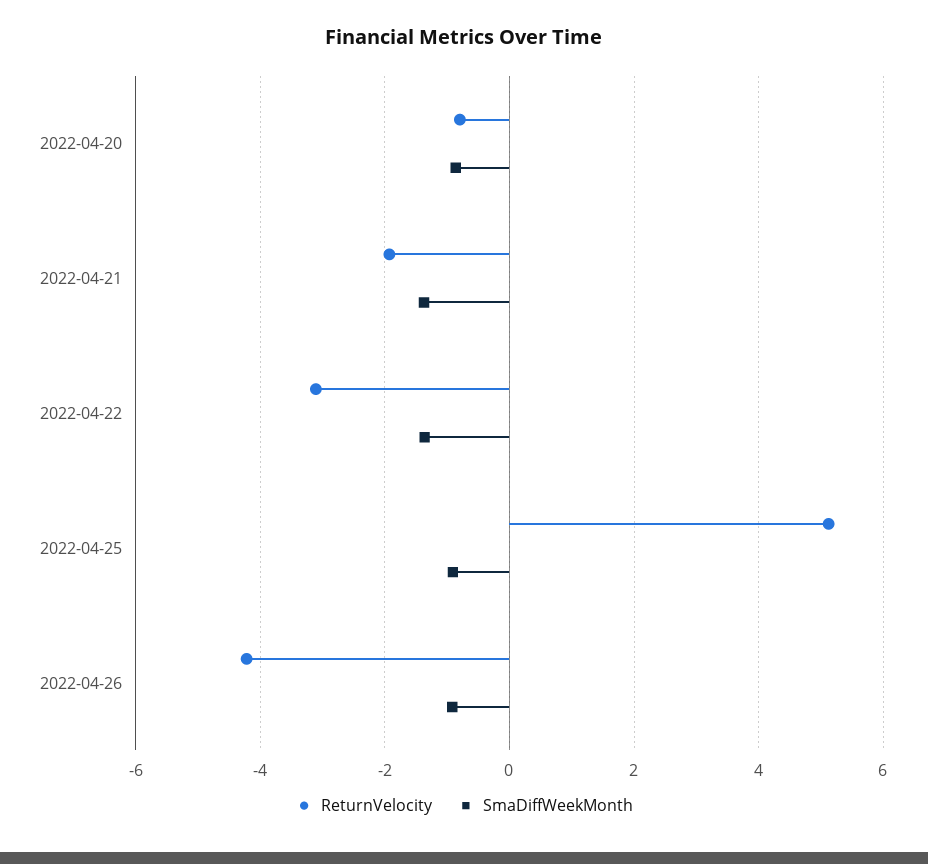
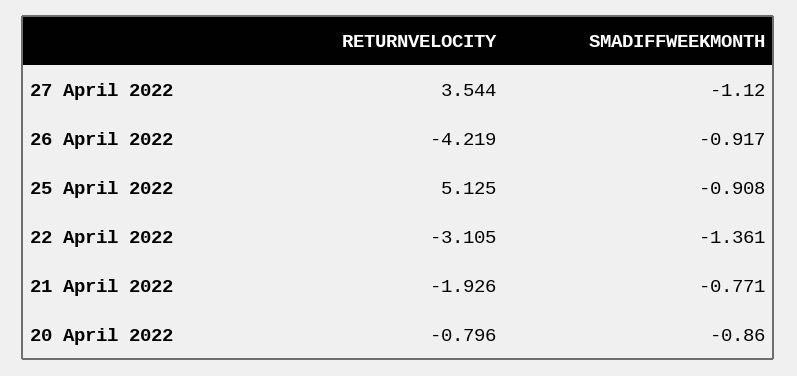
SmaDiffWeekMonth, 2022-04-21: -1.4 -> -0.771
ReturnVelocity, 27 April 2022: none -> 3.544
SmaDiffWeekMonth, 27 April 2022: none -> -1.12

